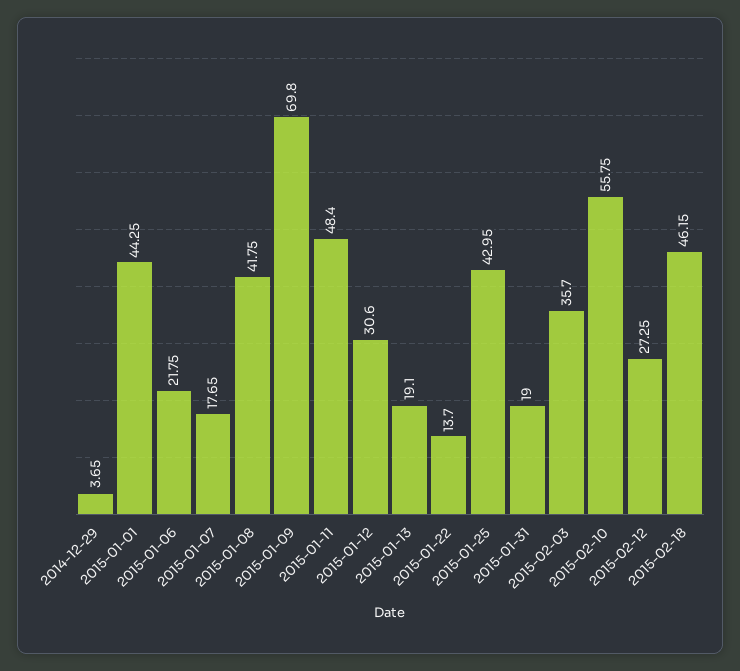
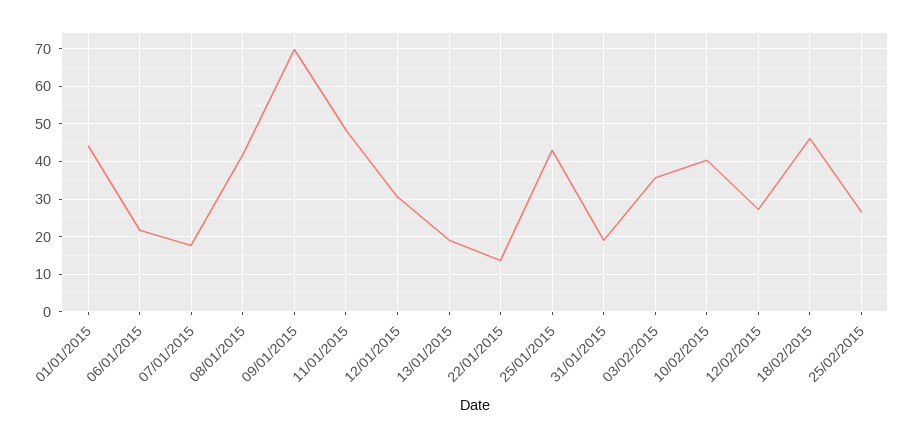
2014-12-29: 3.65 -> none
2015-02-10: 55.75 -> 40
25/02/2015: none -> 26

